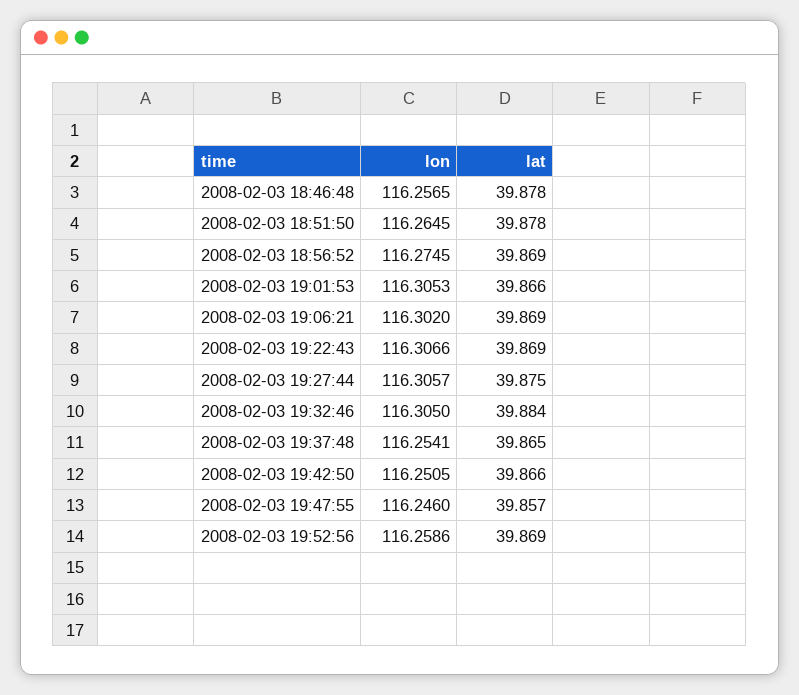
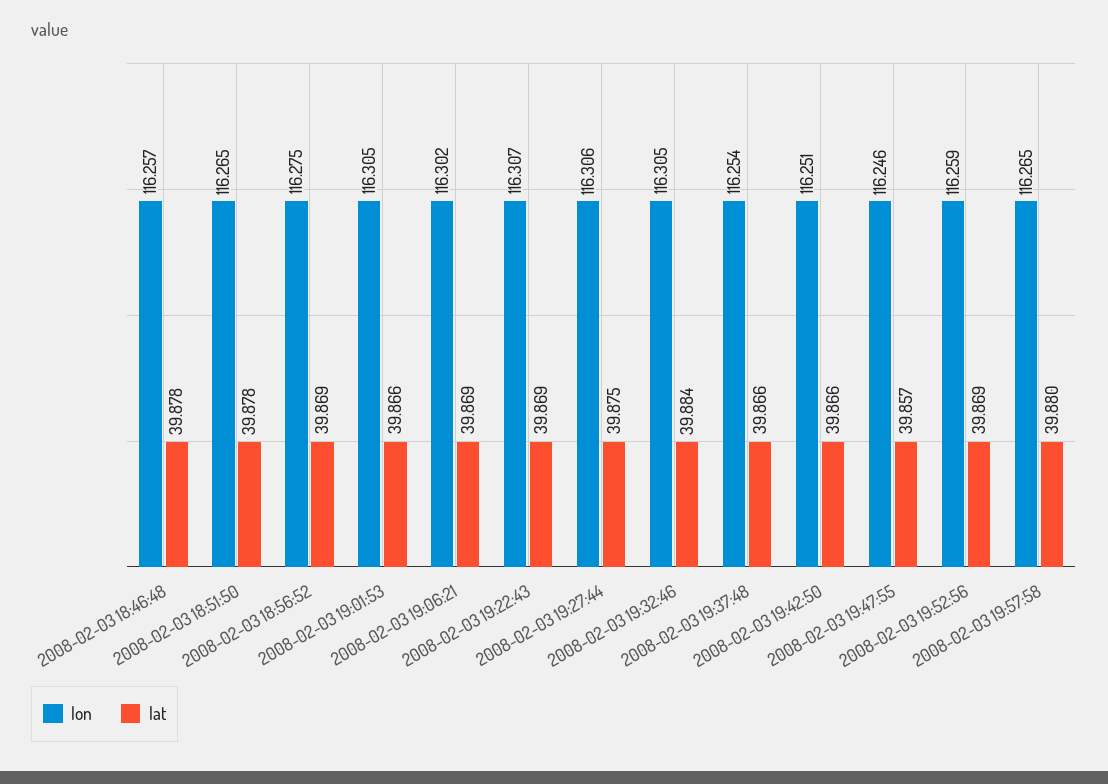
lat, 2008-02-03 19:37:48: 39.865 -> 39.866
lon, 2008-02-03 19:57:58: none -> 116.265
lat, 2008-02-03 19:57:58: none -> 39.88

